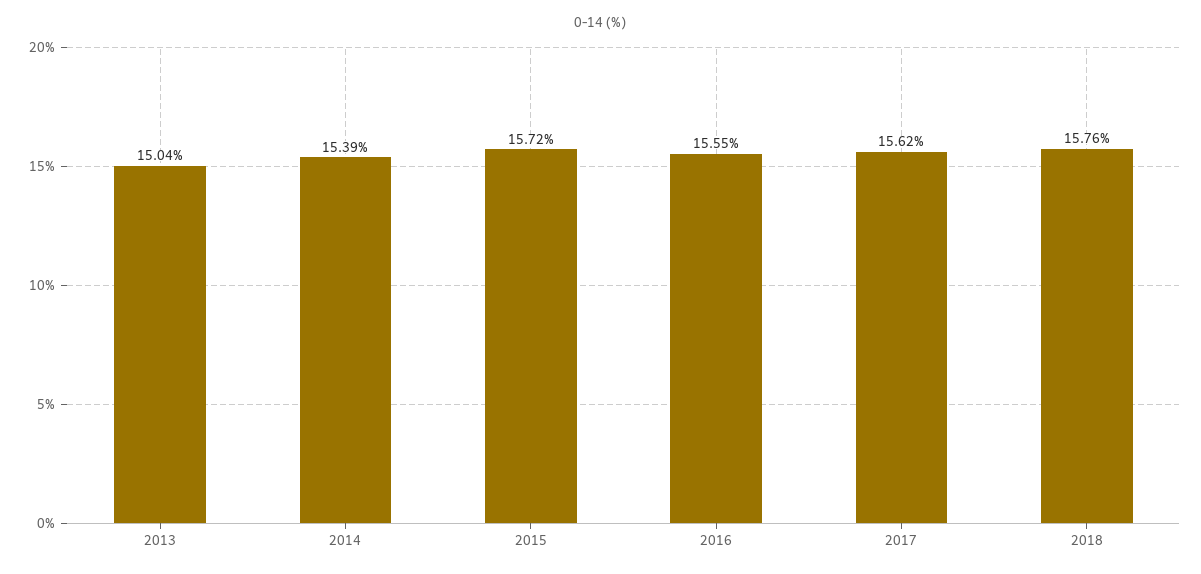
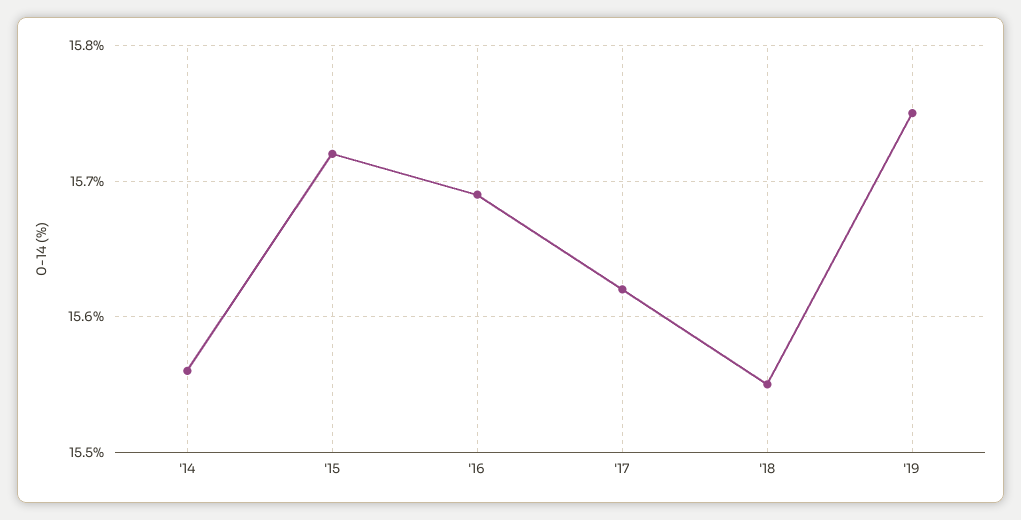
2013: 15.04 -> none
2014: 15.39 -> 15.56
2016: 15.55 -> 15.69
2018: 15.76 -> 15.55
'19: none -> 15.75

